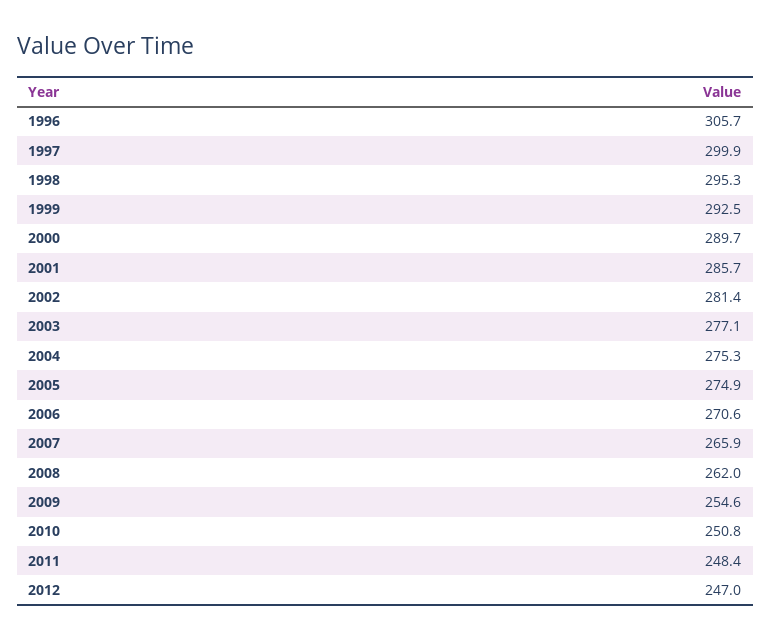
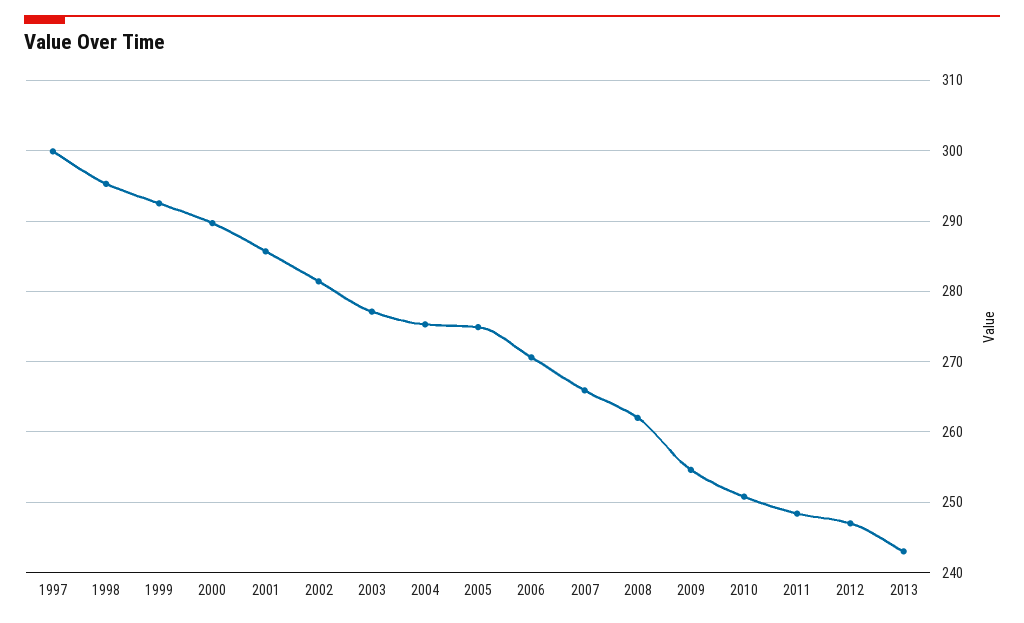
1996: 305.7 -> none
2013: none -> 243

